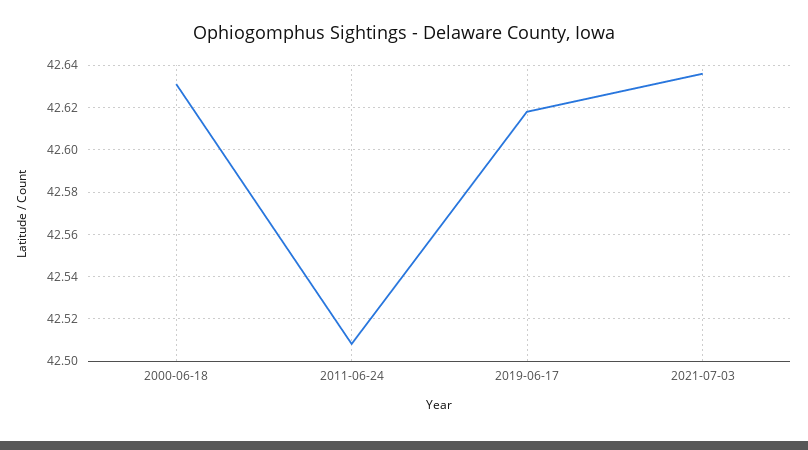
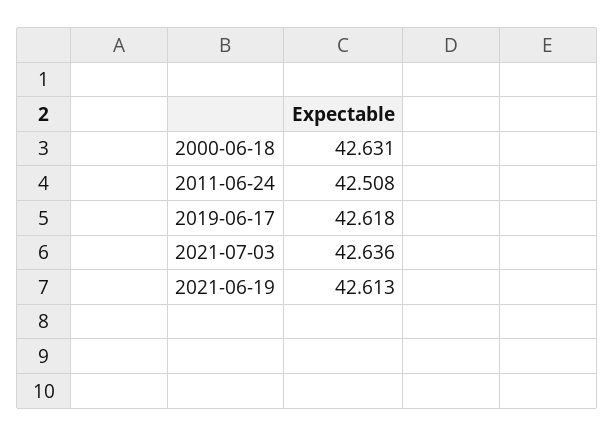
2021-06-19: none -> 42.613

